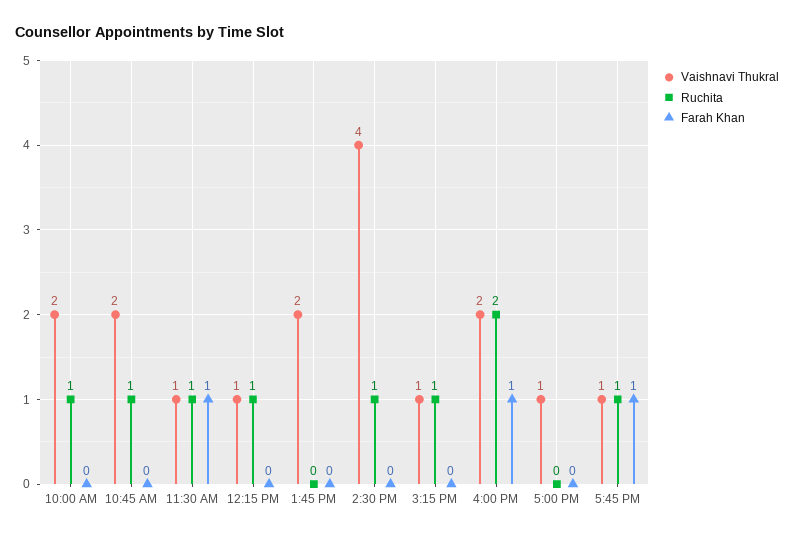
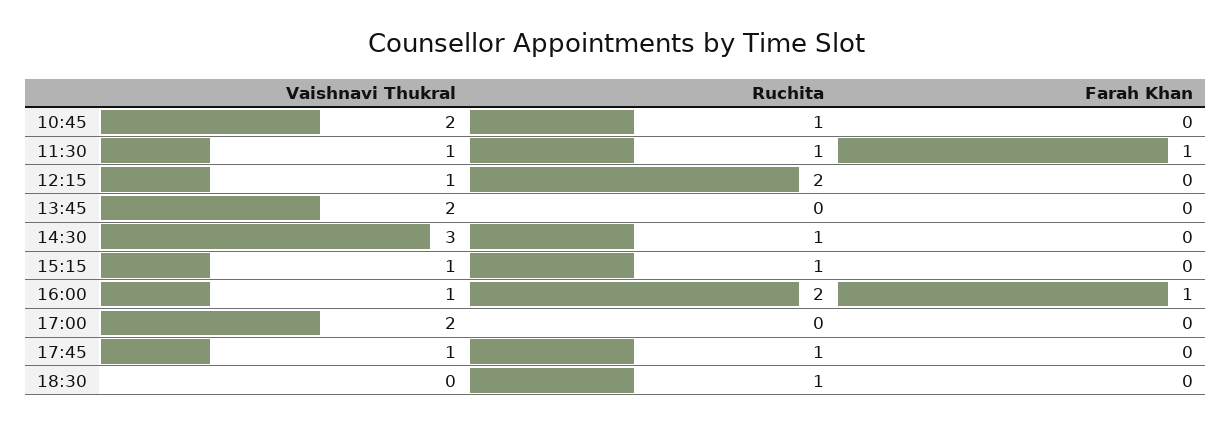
Vaishnavi Thukral, 10:00 AM: 2 -> none
Ruchita, 10:00 AM: 1 -> none
Farah Khan, 10:00 AM: 0 -> none
Ruchita, 12:15 PM: 1 -> 2
Vaishnavi Thukral, 2:30 PM: 4 -> 3
Vaishnavi Thukral, 4:00 PM: 2 -> 1
Vaishnavi Thukral, 5:00 PM: 1 -> 2
Farah Khan, 5:45 PM: 1 -> 0
Vaishnavi Thukral, 18:30: none -> 0
Ruchita, 18:30: none -> 1
Farah Khan, 18:30: none -> 0

